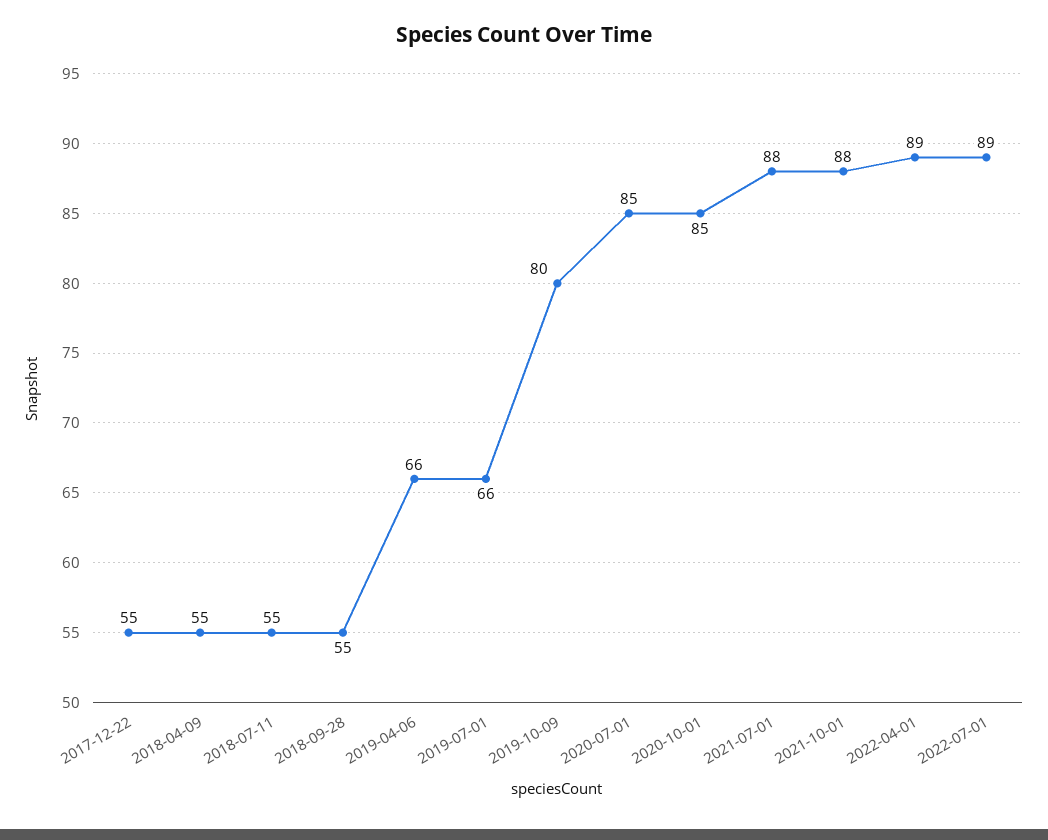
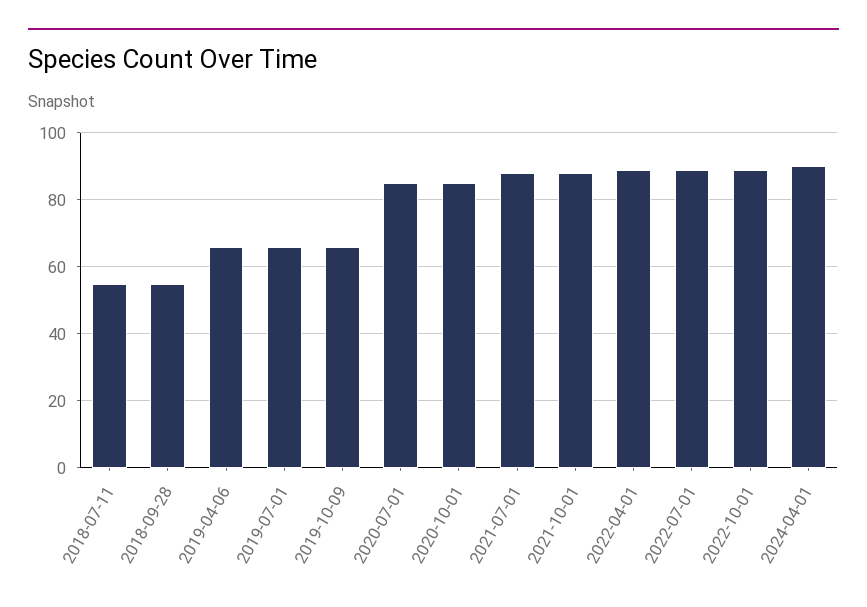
2017-12-22: 55 -> none
2018-04-09: 55 -> none
2019-10-09: 80 -> 65
2022-10-01: none -> 90
2024-04-01: none -> 90

